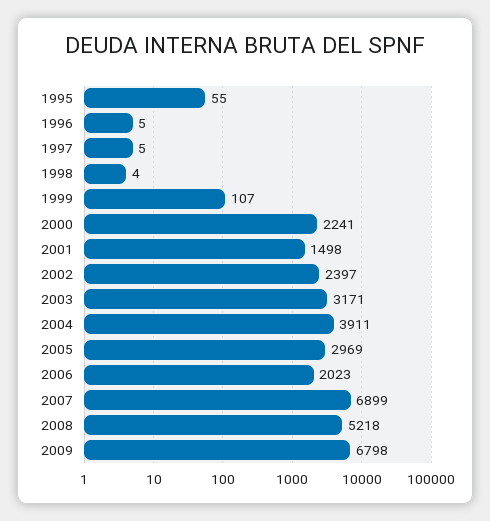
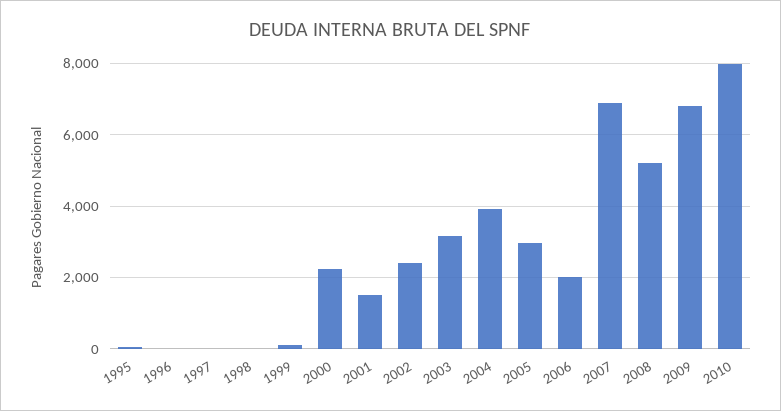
2010: none -> 8000

